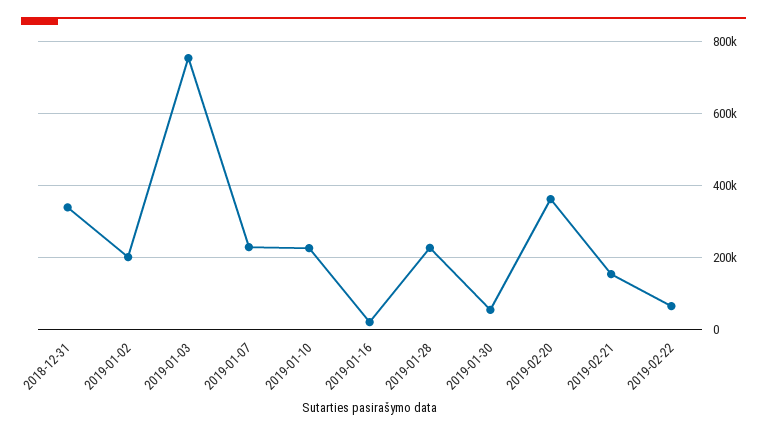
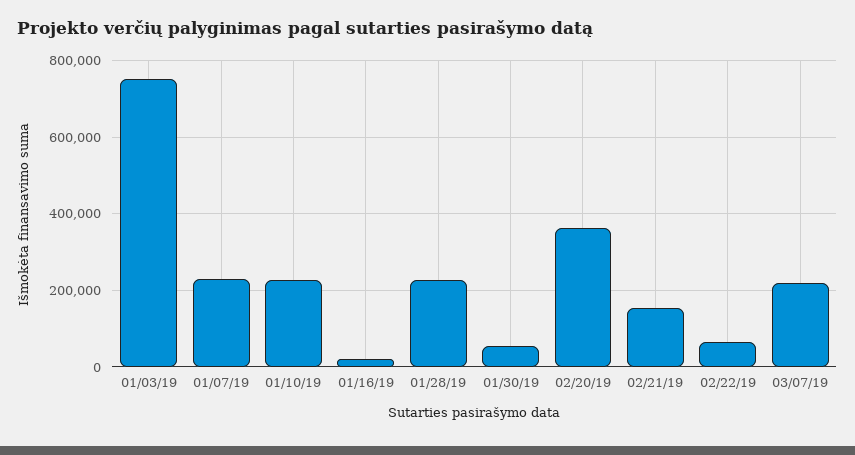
2018-12-31: 340000 -> none
2019-01-02: 200000 -> none
03/07/19: none -> 220000

